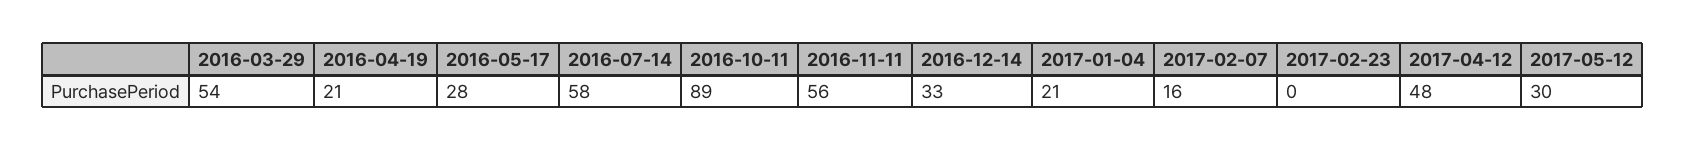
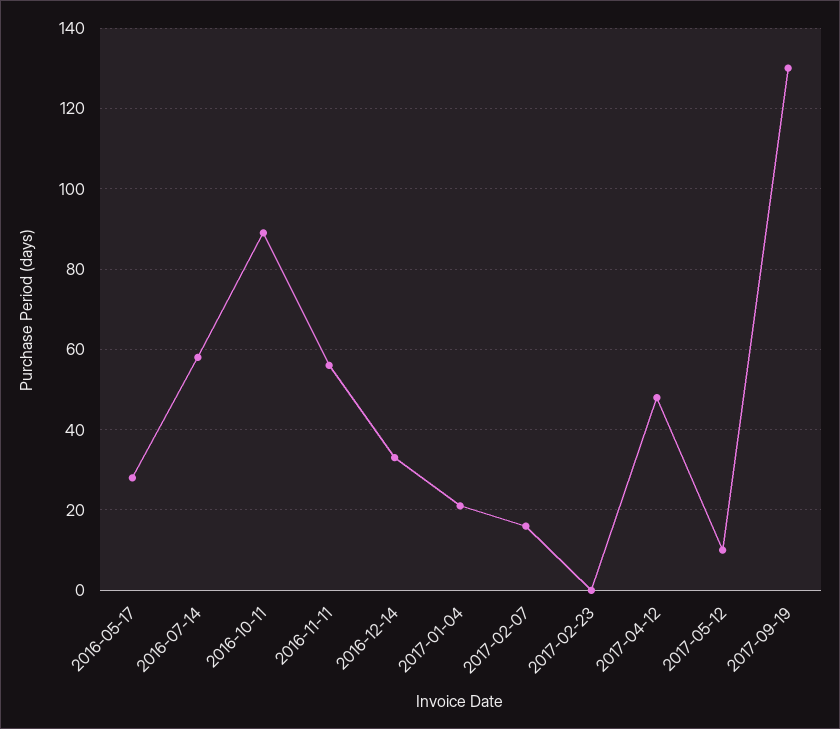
2016-03-29: 54 -> none
2016-04-19: 21 -> none
2017-05-12: 30 -> 10
2017-09-19: none -> 130

